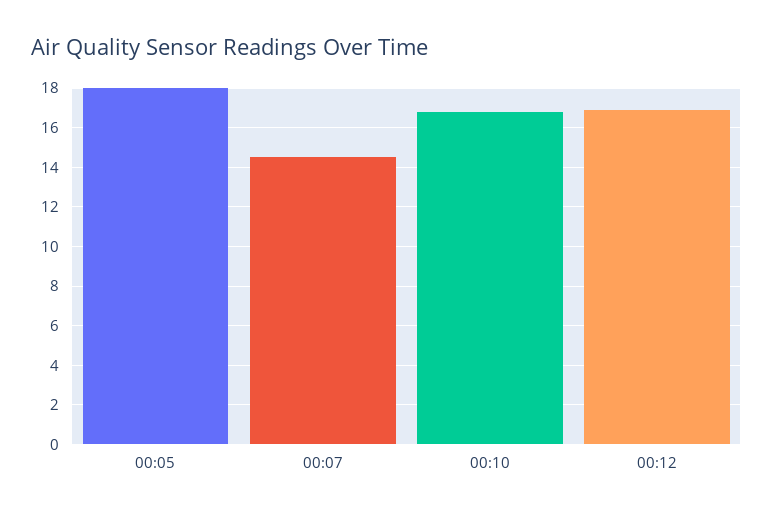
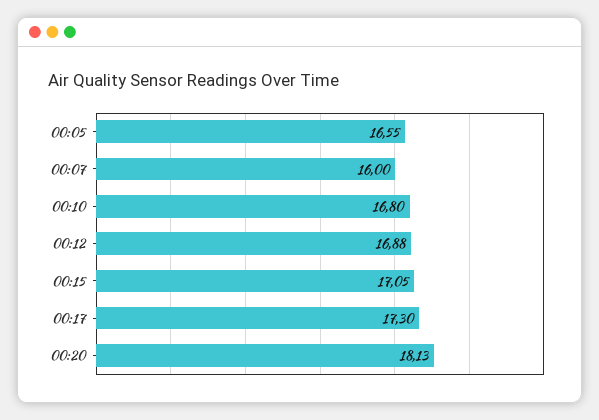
00:05: 18 -> 16.55
00:07: 14.5 -> 16
00:15: none -> 17.05
00:17: none -> 17.3
00:20: none -> 18.13

